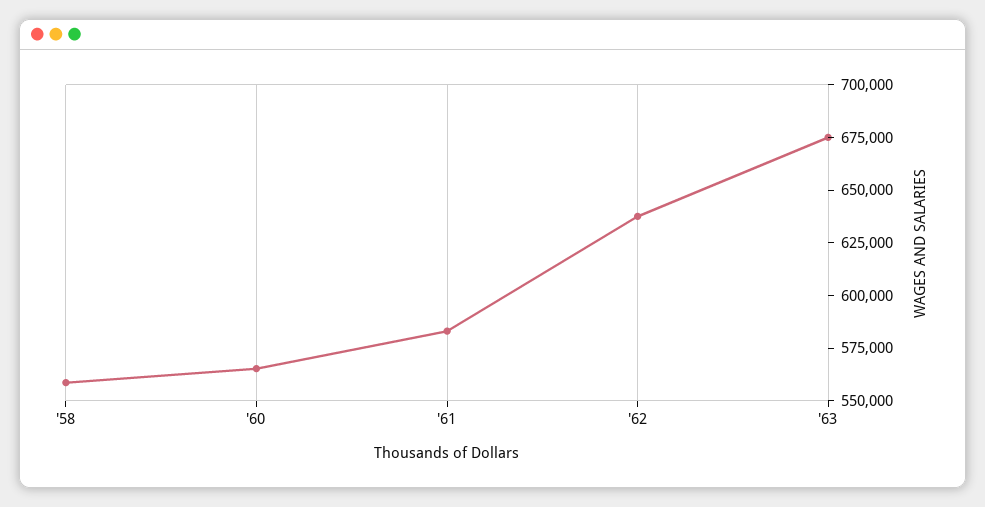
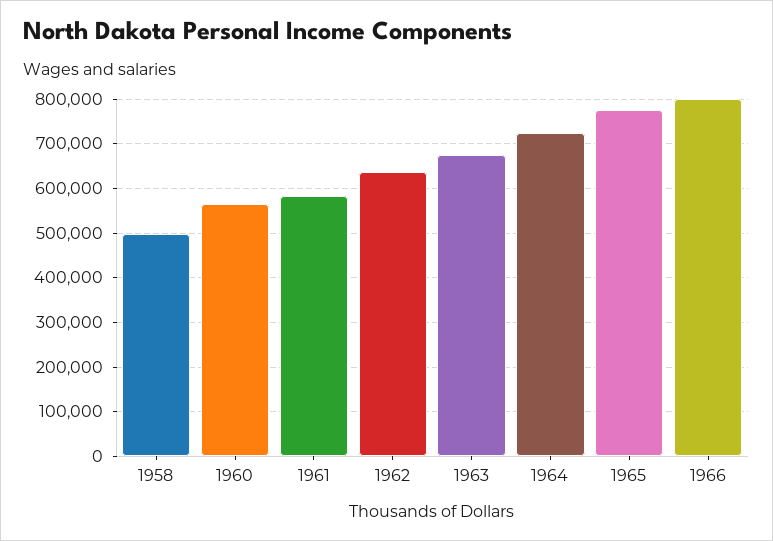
'58: 560000 -> 500000
1964: none -> 720000
1965: none -> 780000
1966: none -> 800000

